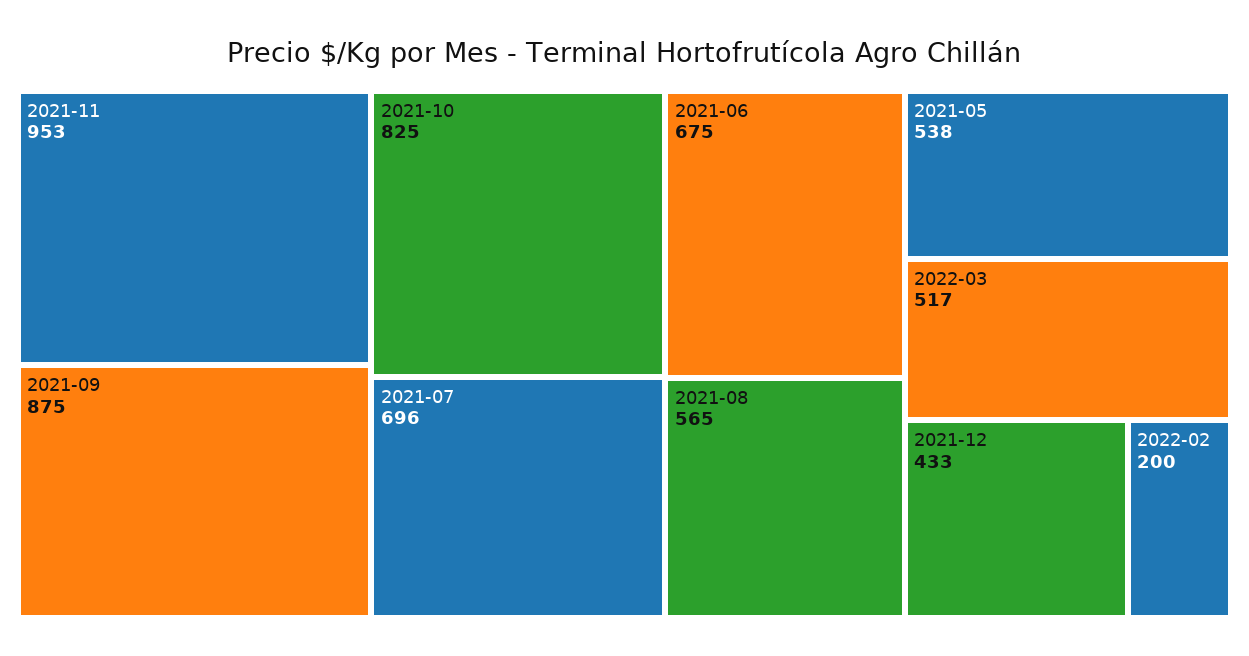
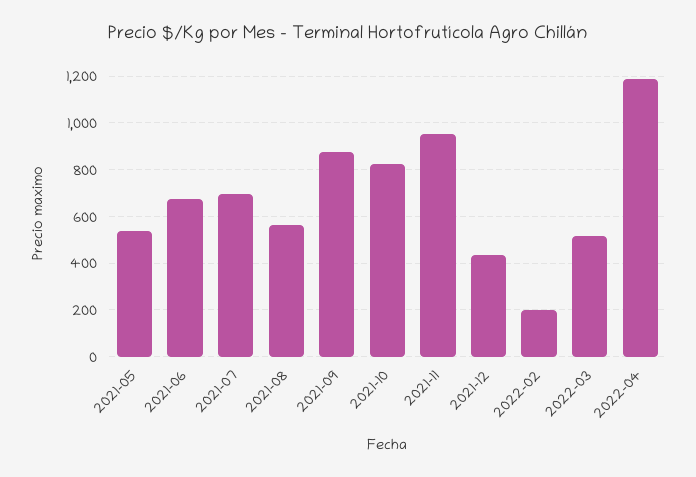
2022-04: none -> 1200

